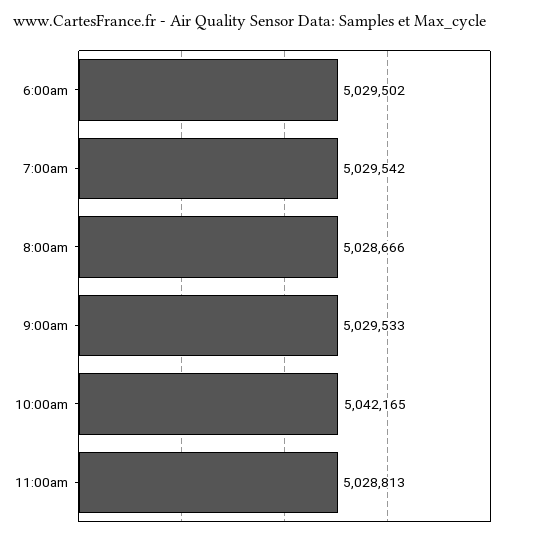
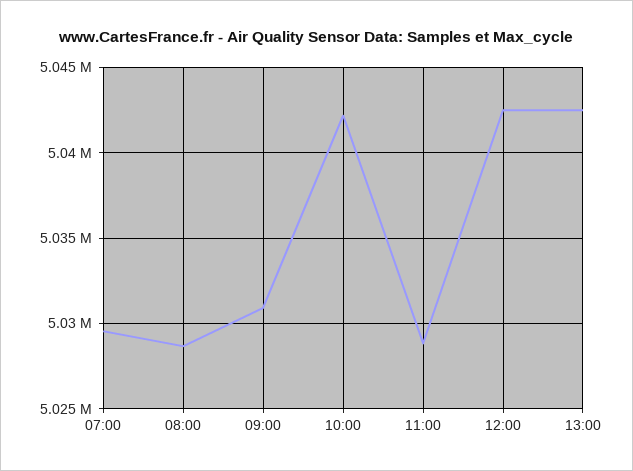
6:00am: 5029502 -> none
9:00am: 5029533 -> 5031000
12:00: none -> 5042500
13:00: none -> 5042500

